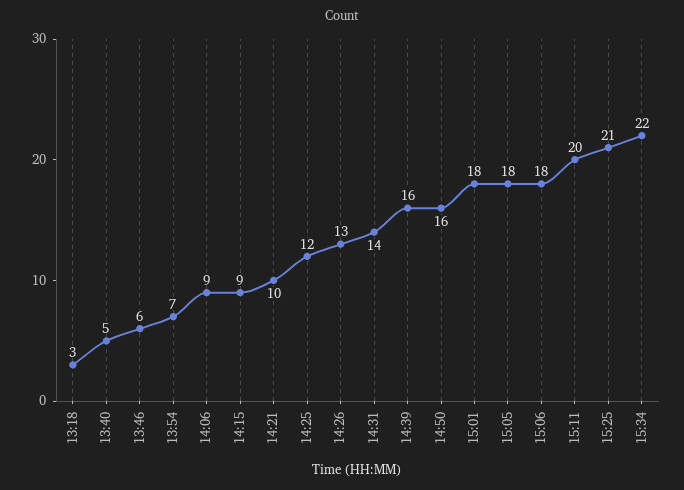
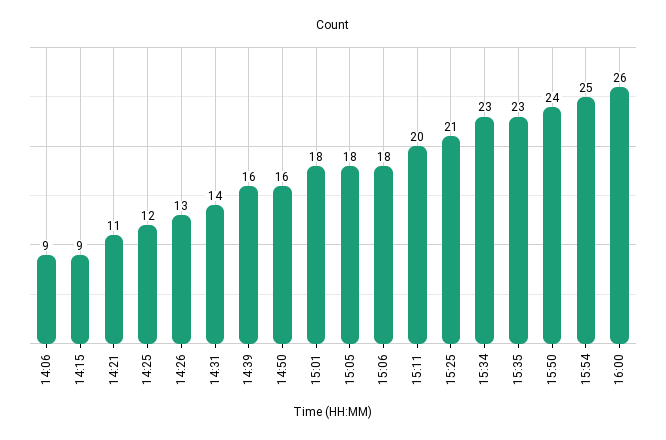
13:18: 3 -> none
13:40: 5 -> none
13:46: 6 -> none
13:54: 7 -> none
14:21: 10 -> 11
15:34: 22 -> 23
15:35: none -> 23
15:50: none -> 24
15:54: none -> 25
16:00: none -> 26

